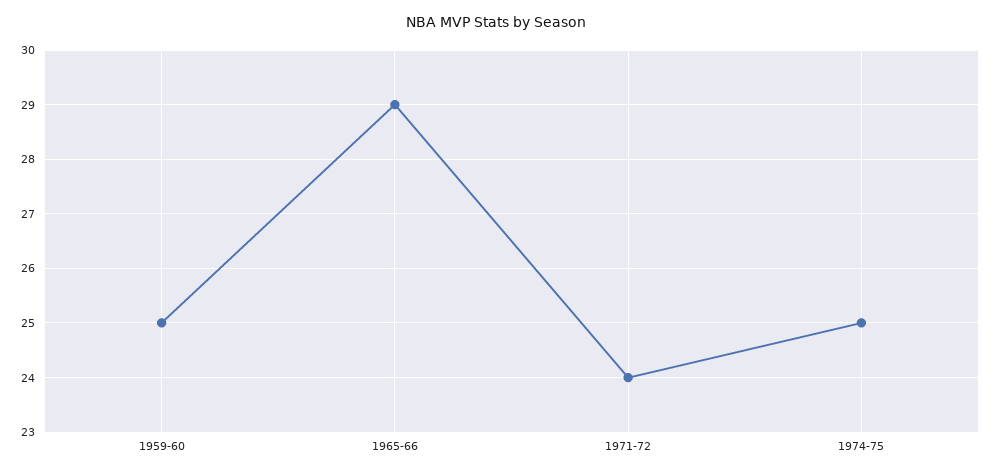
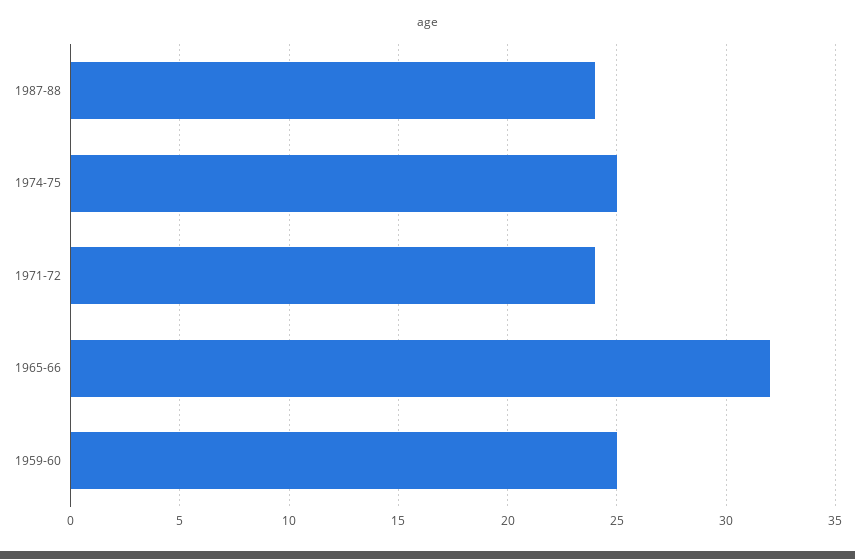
1965-66: 29 -> 32
1987-88: none -> 24

